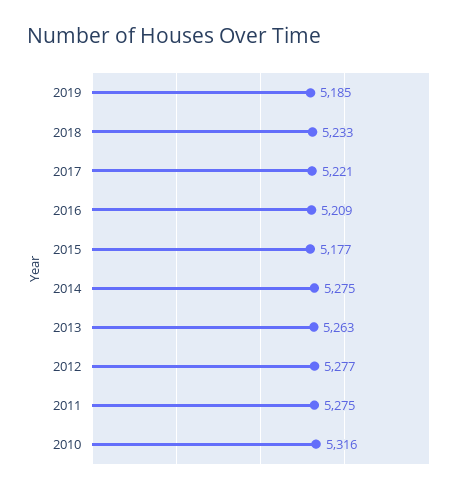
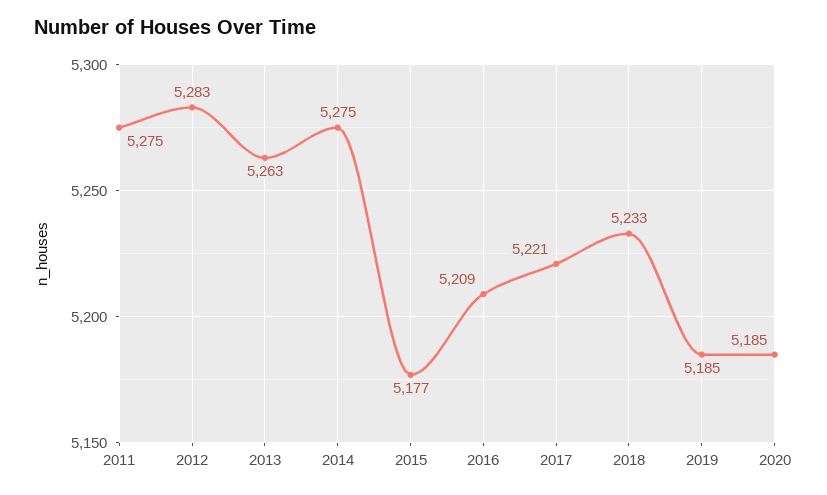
2012: 5277 -> 5283
2010: 5316 -> none
2020: none -> 5185

